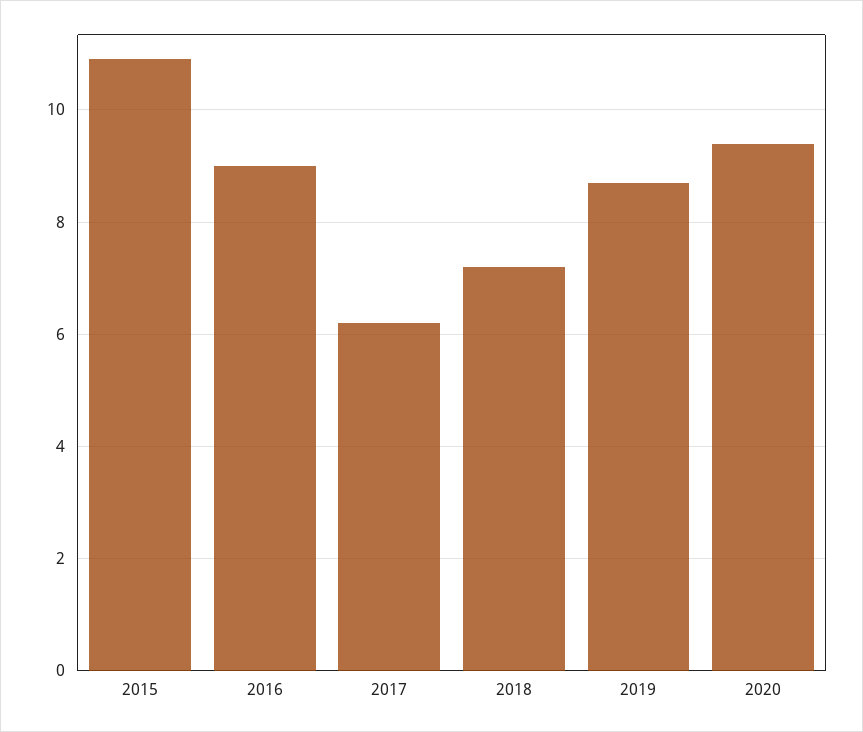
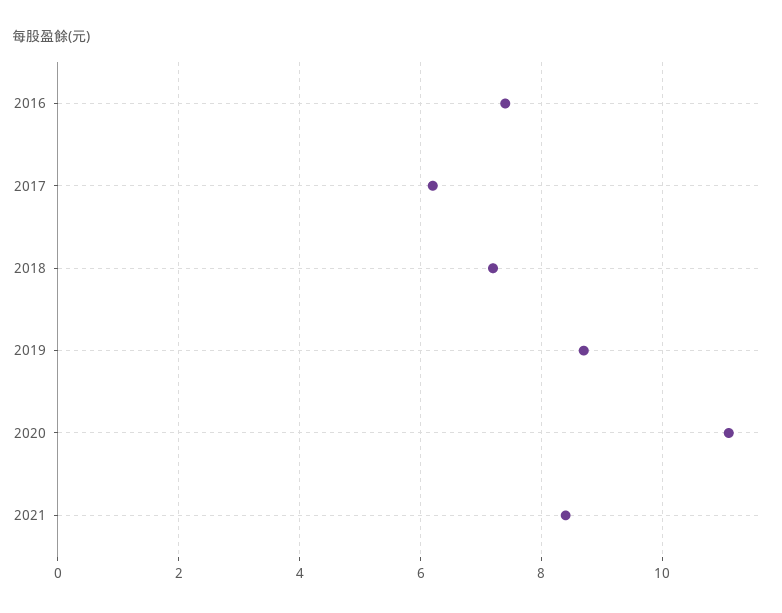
2015: 11 -> none
2016: 9 -> 7.5
2020: 9.5 -> 11
2021: none -> 8.5

